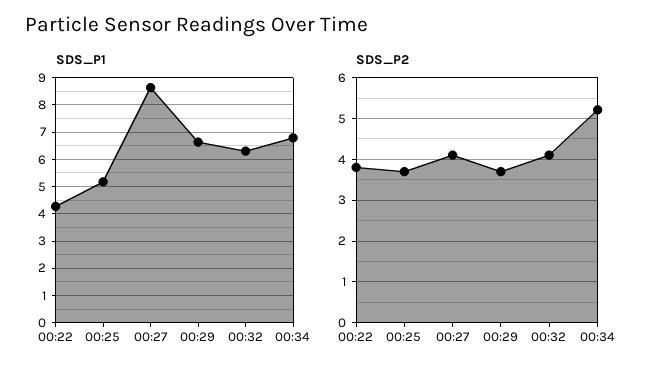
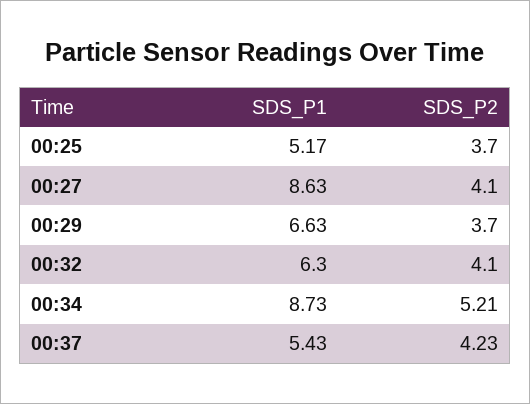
SDS_P1, 00:22: 4.25 -> none
SDS_P1, 00:34: 6.75 -> 8.73
SDS_P2, 00:22: 3.8 -> none
SDS_P1, 00:37: none -> 5.43
SDS_P2, 00:37: none -> 4.23

